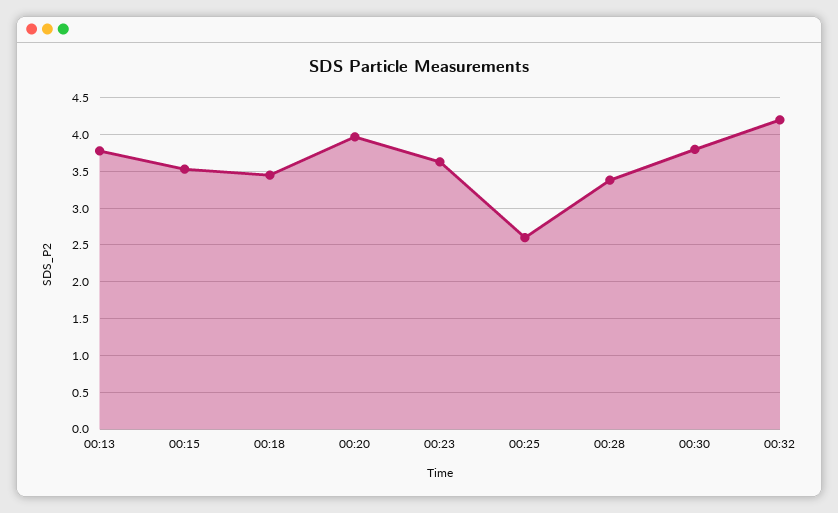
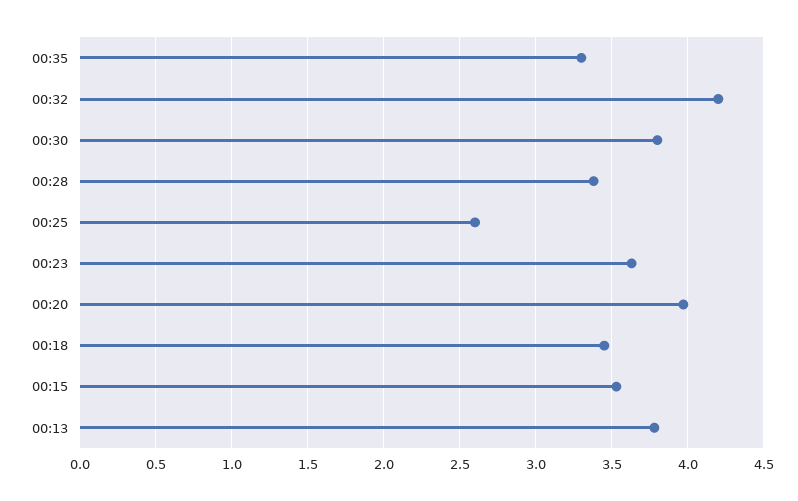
00:35: none -> 3.3

